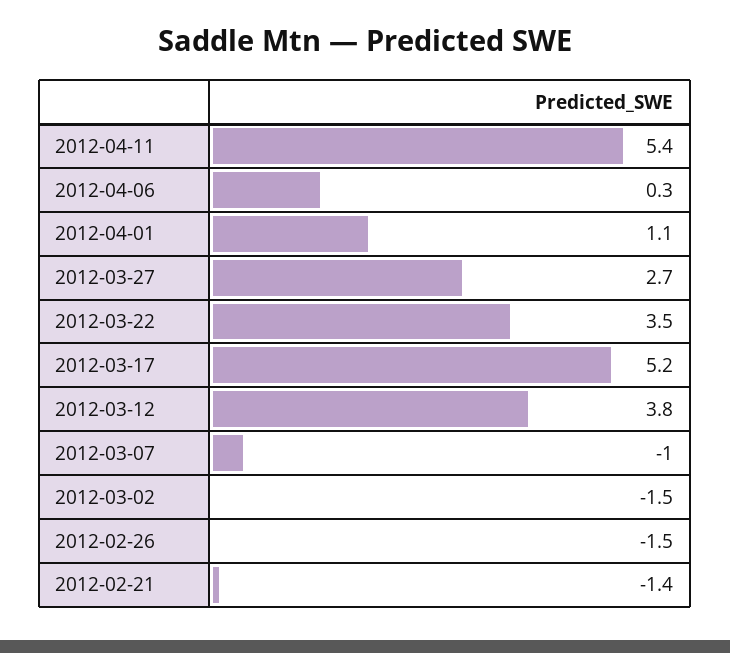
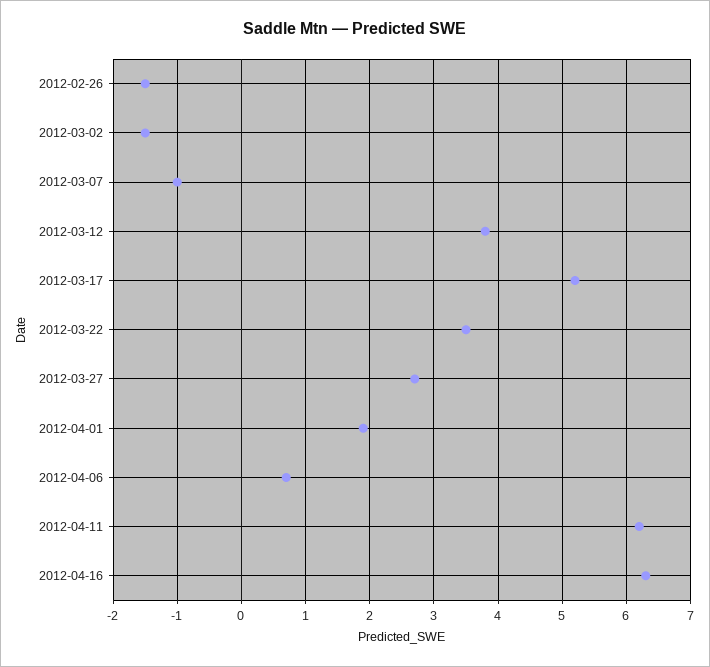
2012-04-11: 5.4 -> 6.2
2012-04-06: 0.3 -> 0.7
2012-04-01: 1.1 -> 1.9
2012-02-21: -1.4 -> none
2012-04-16: none -> 6.3

